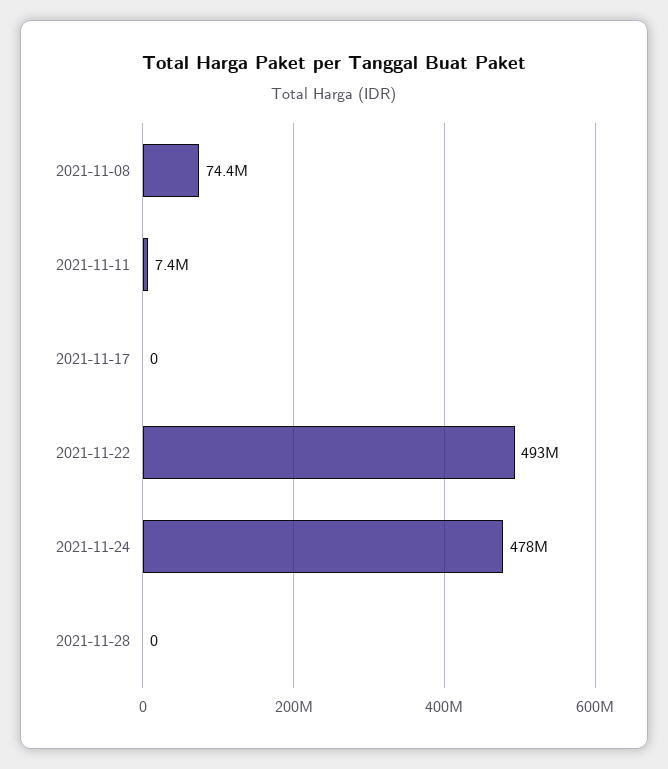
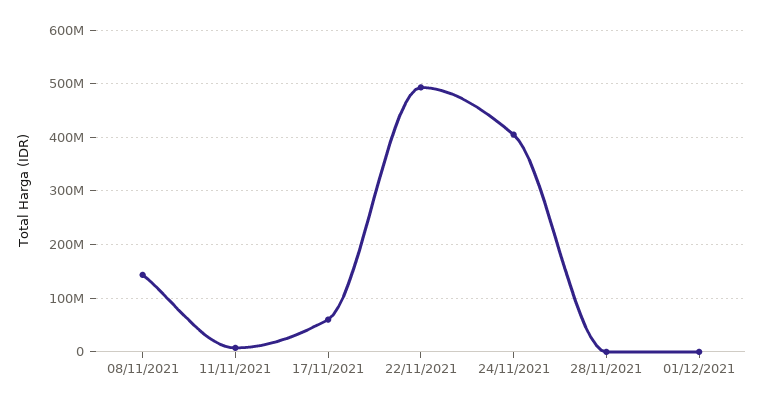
2021-11-08: 74400000 -> 140000000
2021-11-17: 0 -> 60000000
2021-11-24: 478000000 -> 400000000
01/12/2021: none -> 0

